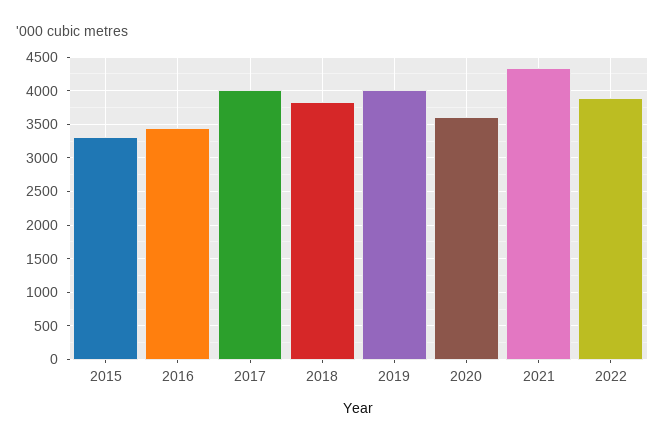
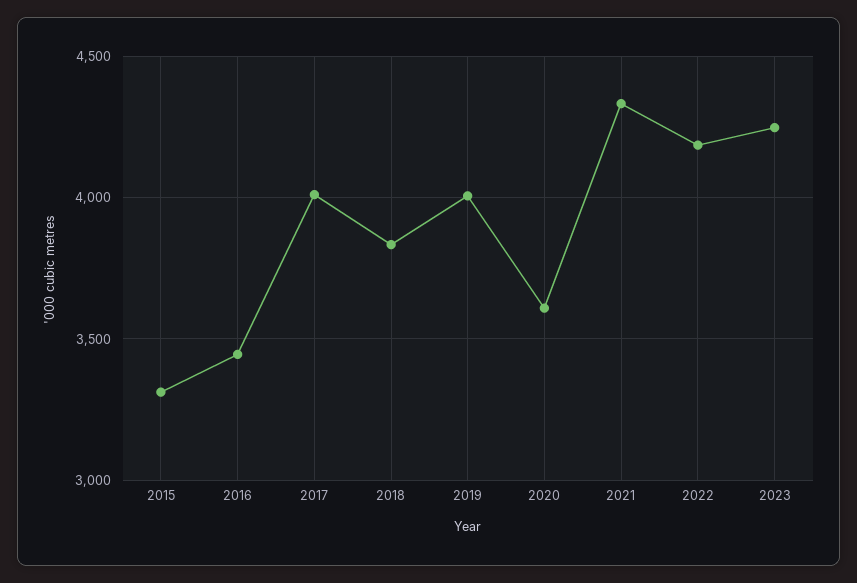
2022: 3900 -> 4200
2023: none -> 4250

